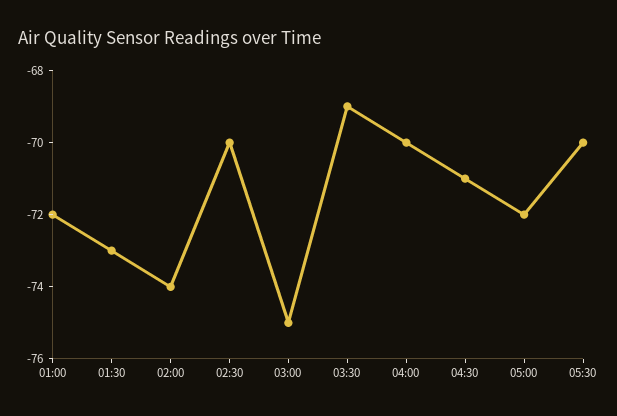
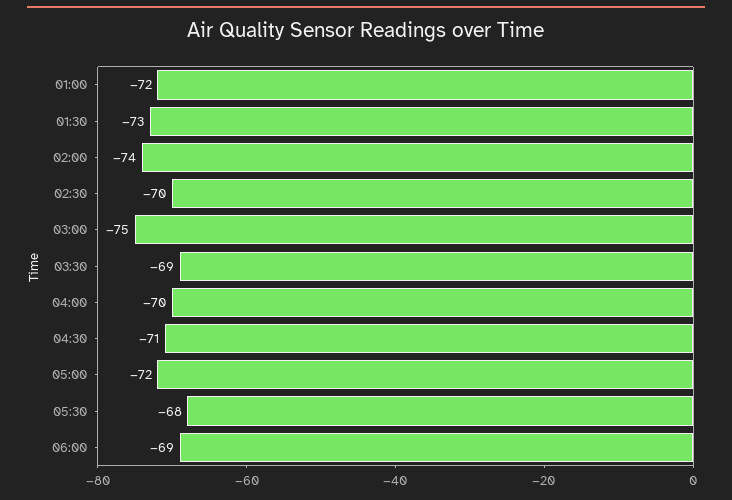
05:30: -70 -> -68
06:00: none -> -69

